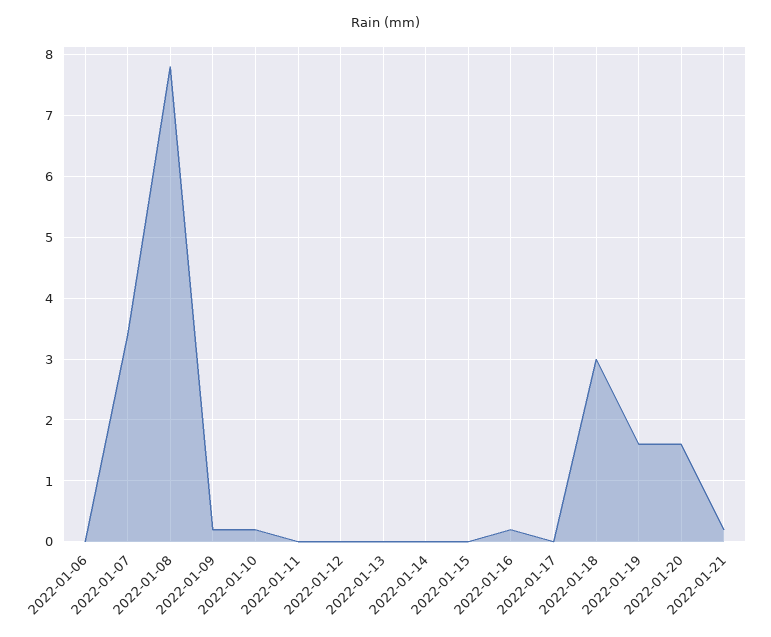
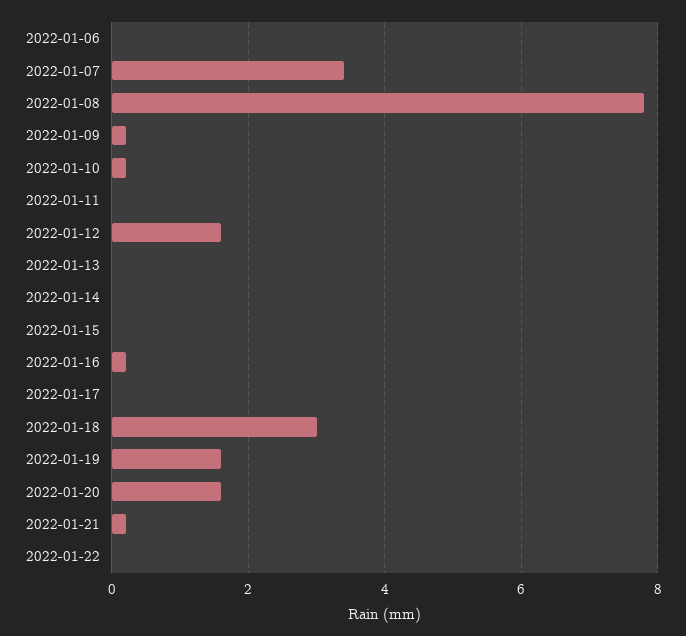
2022-01-12: 0 -> 1.5
2022-01-22: none -> 0

